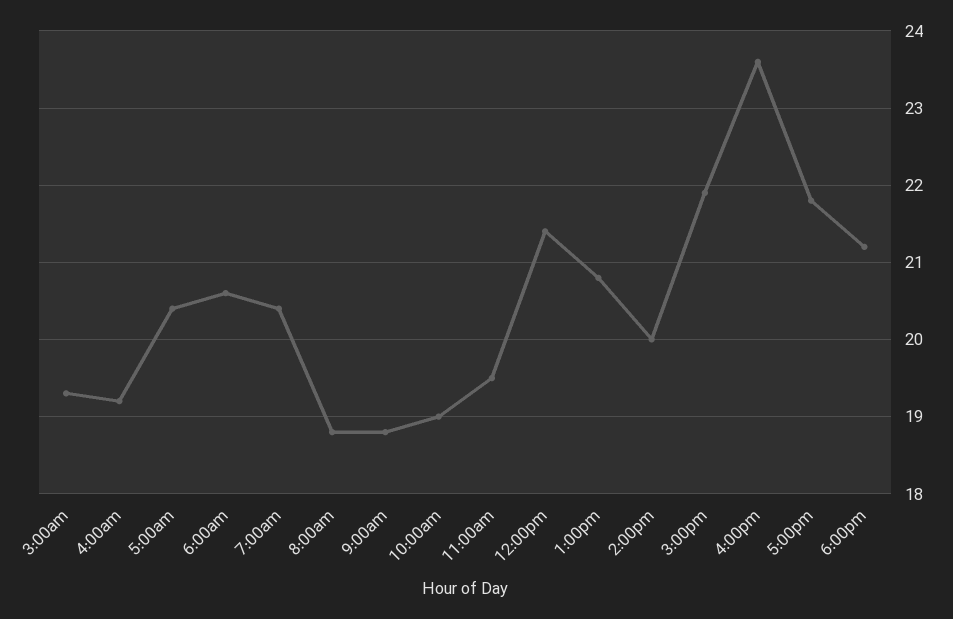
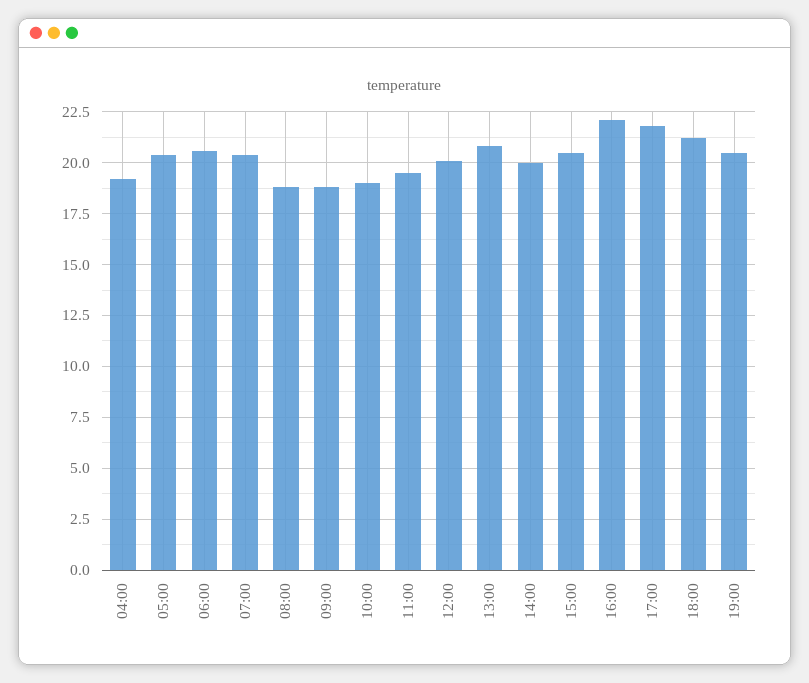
3:00am: 19.3 -> none
12:00pm: 21.4 -> 20
3:00pm: 21.9 -> 20.5
4:00pm: 23.6 -> 22
19:00: none -> 20.5

